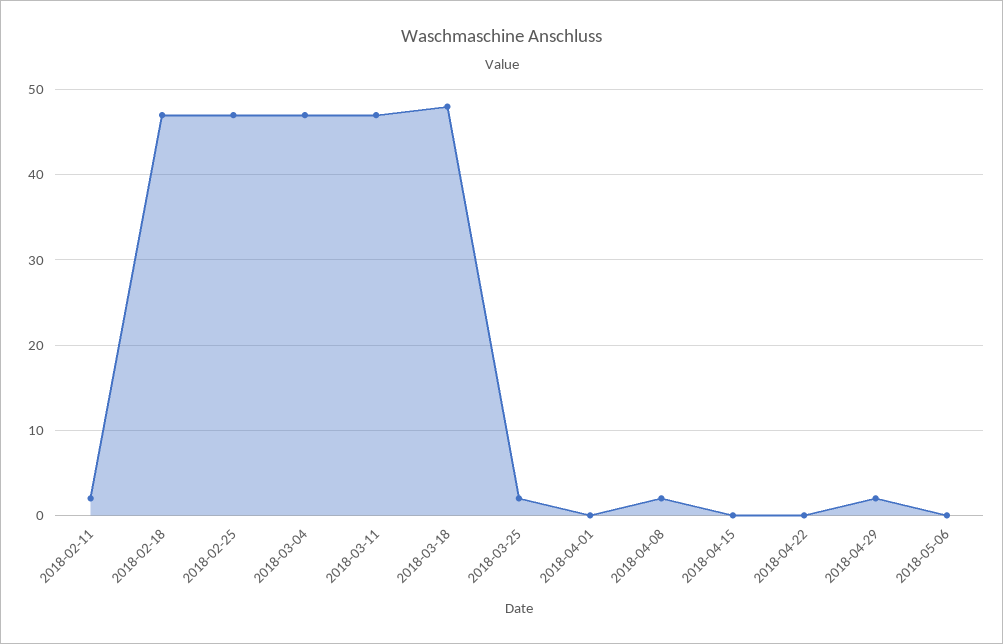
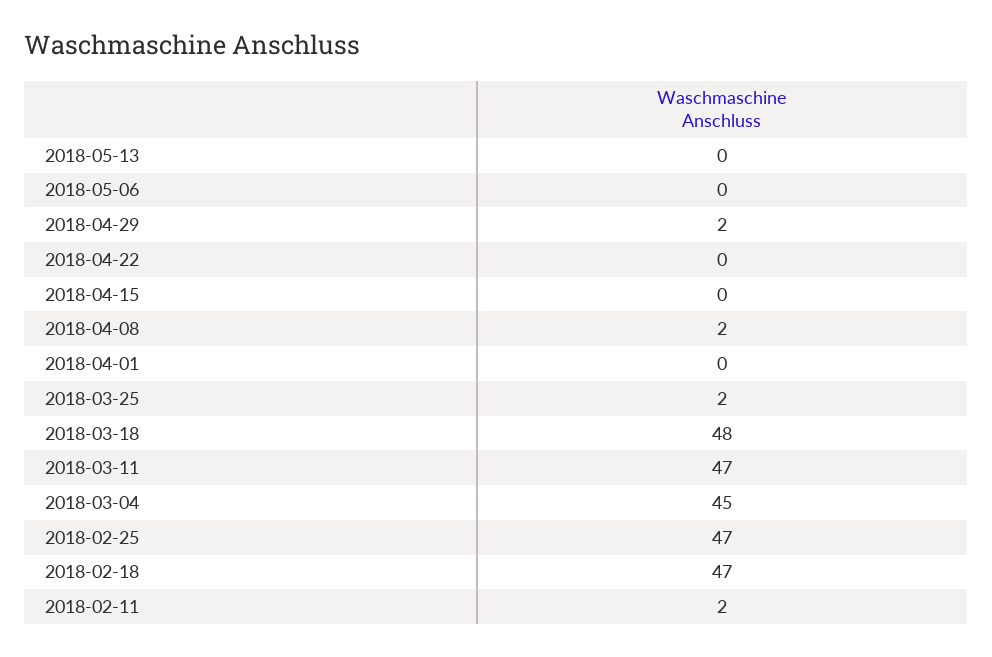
2018-03-04: 47 -> 45
2018-05-13: none -> 0

